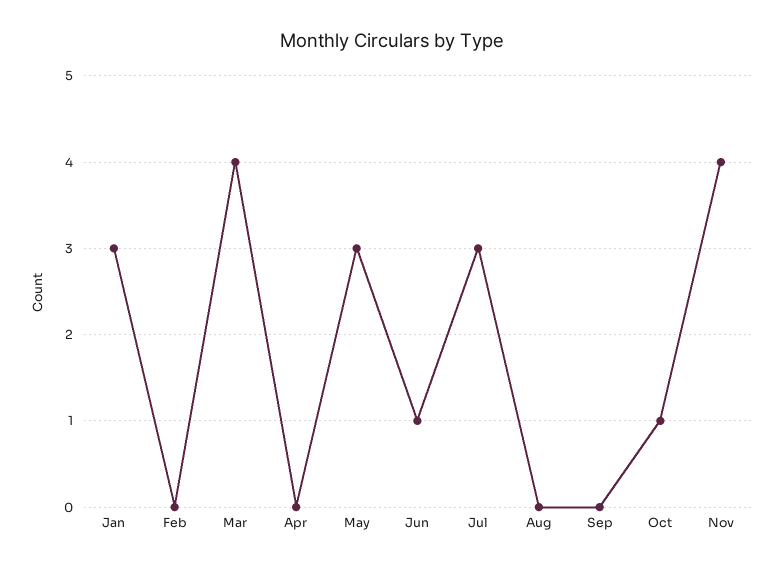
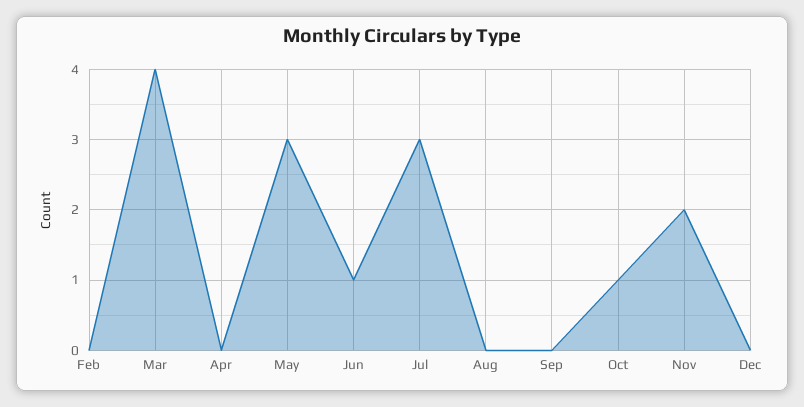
Jan: 3 -> none
Nov: 4 -> 2
Dec: none -> 0

